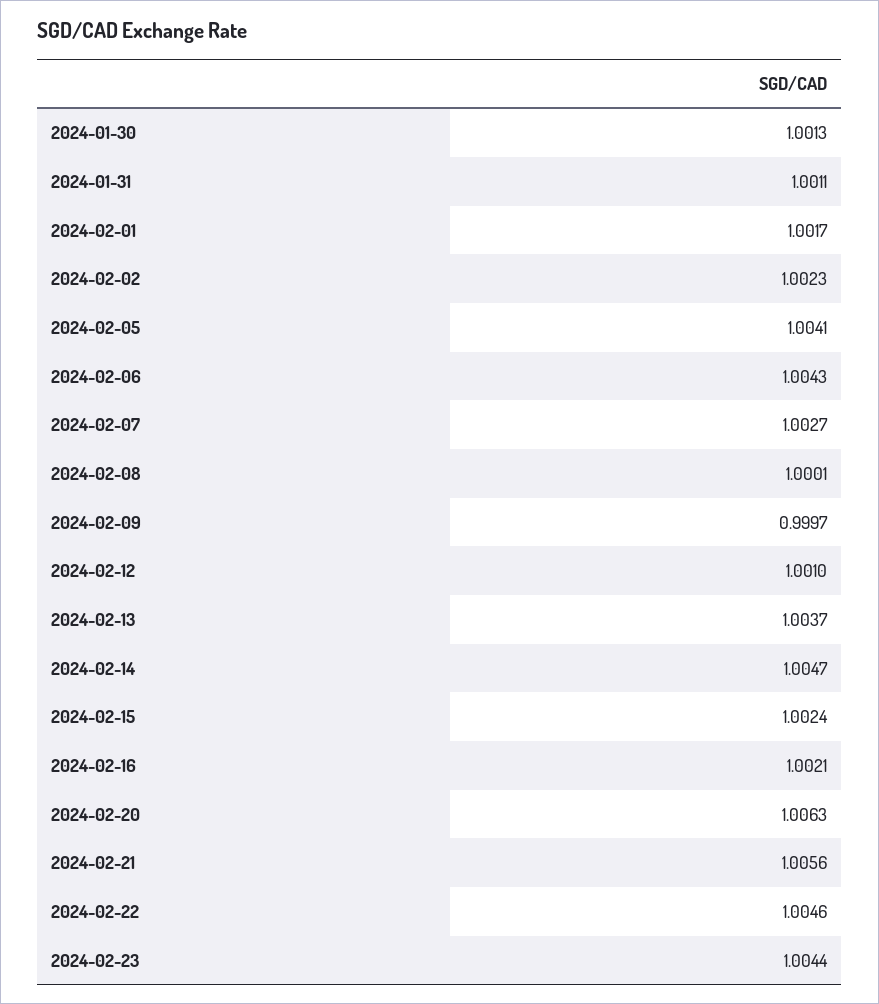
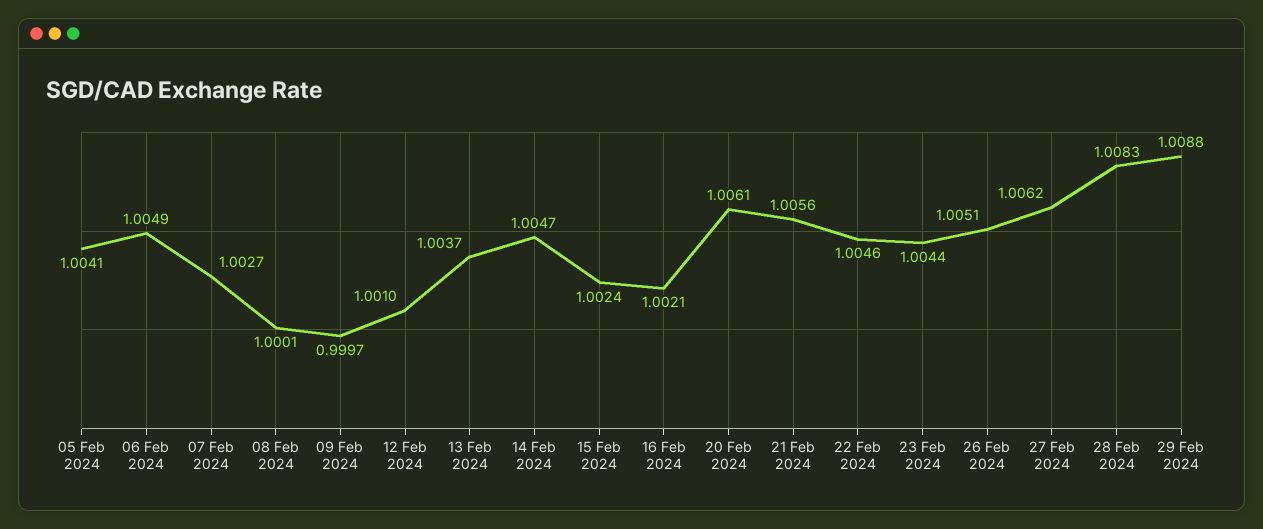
2024-01-30: 1.0013 -> none
2024-01-31: 1.0011 -> none
2024-02-01: 1.0017 -> none
2024-02-02: 1.0023 -> none
2024-02-06: 1.0043 -> 1.0049
2024-02-20: 1.0063 -> 1.0061
26 Feb 2024: none -> 1.0051
27 Feb 2024: none -> 1.0062
28 Feb 2024: none -> 1.0083
29 Feb 2024: none -> 1.0088

